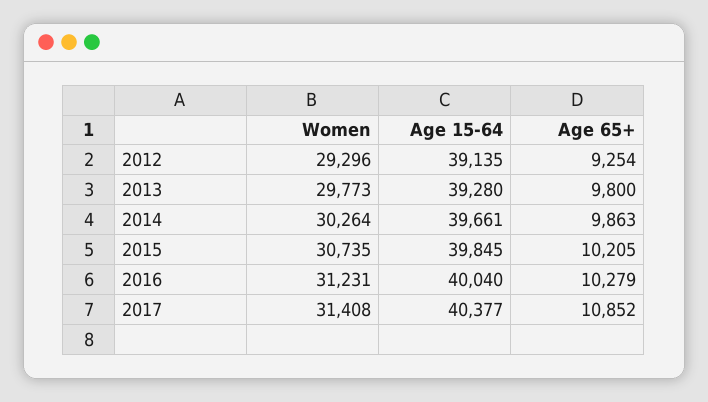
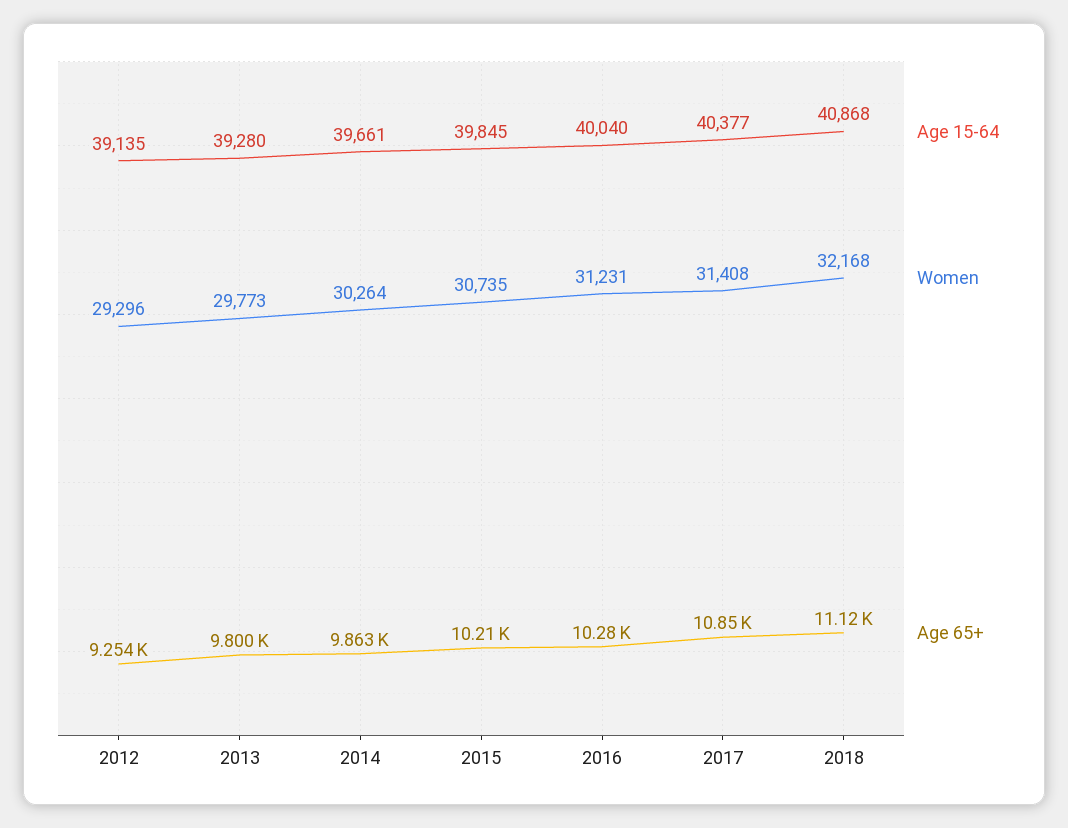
Age 15-64, 2018: none -> 40868
Women, 2018: none -> 32168
Age 65+, 2018: none -> 11120

